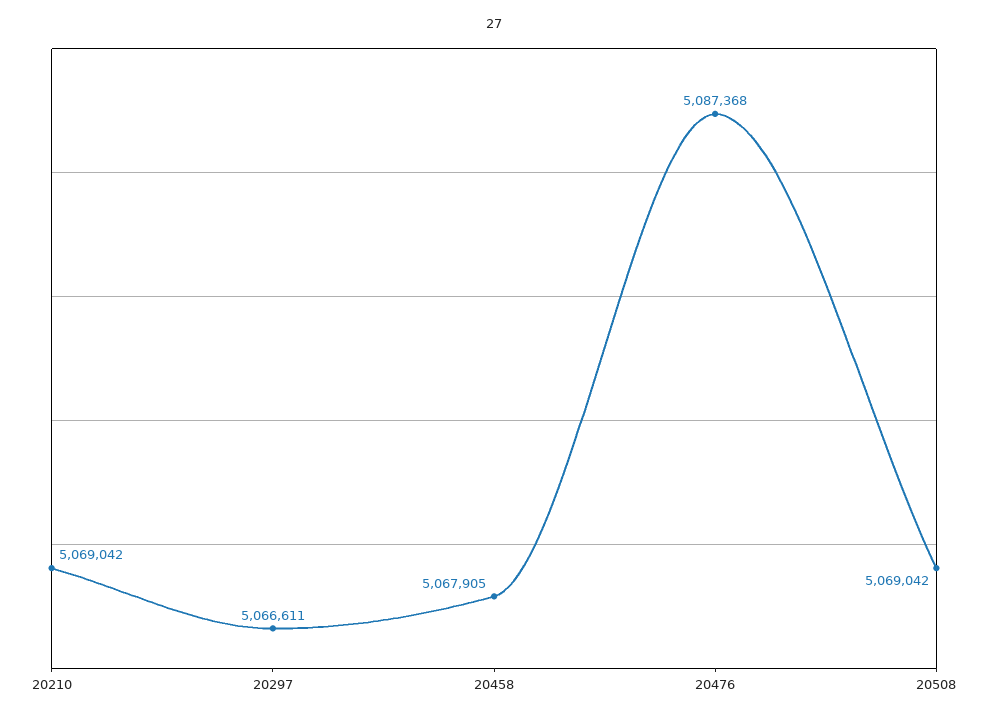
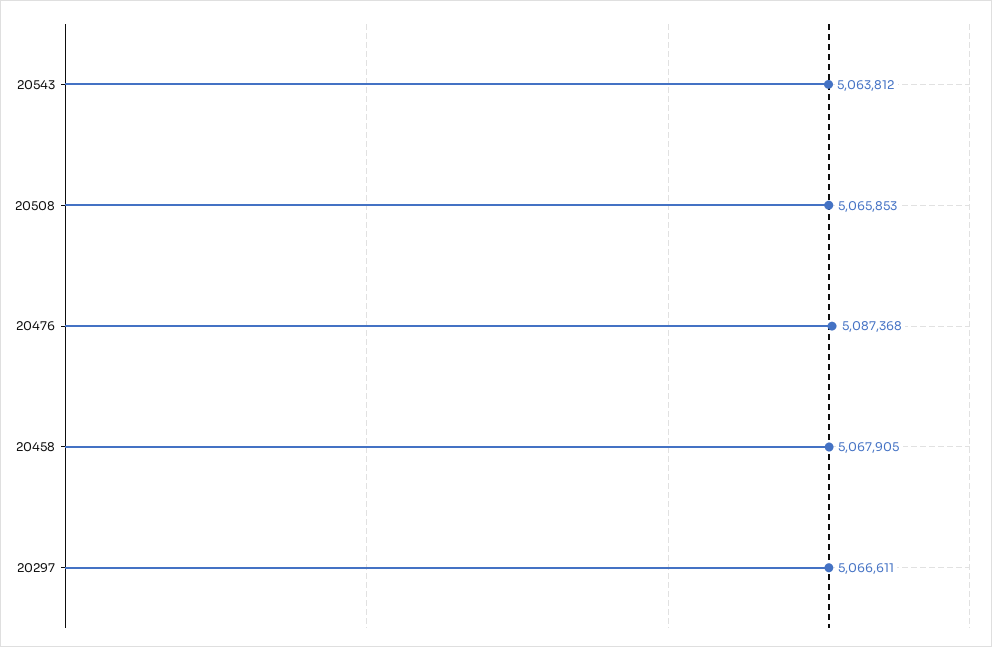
20210: 5069042 -> none
20508: 5069042 -> 5065853
20543: none -> 5063812

